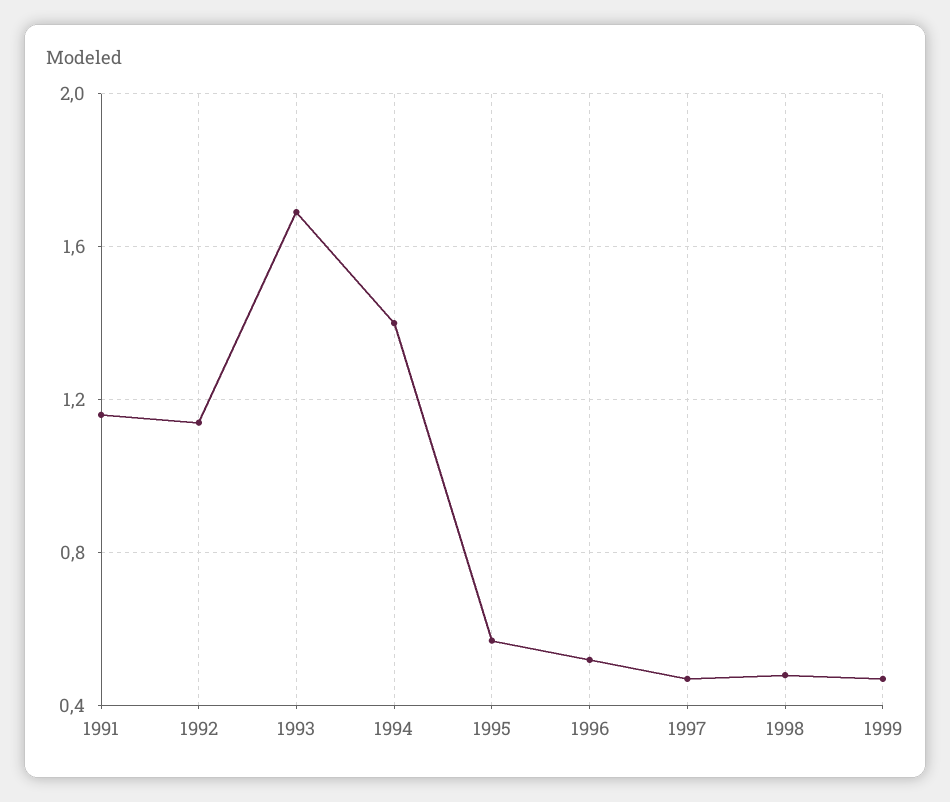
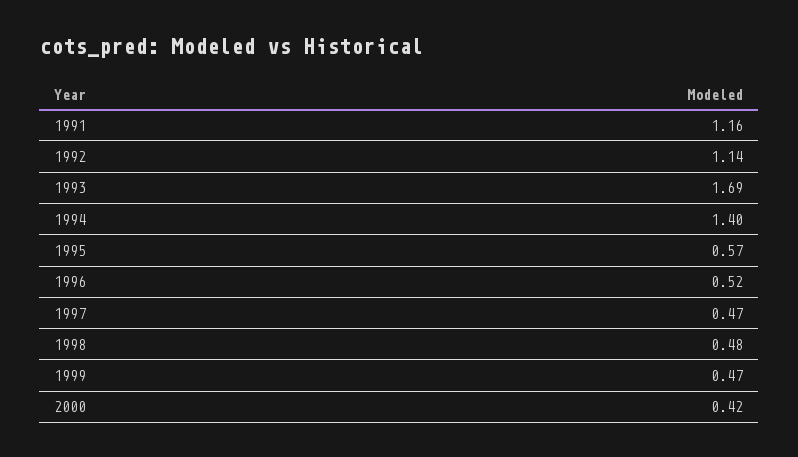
2000: none -> 0.42

